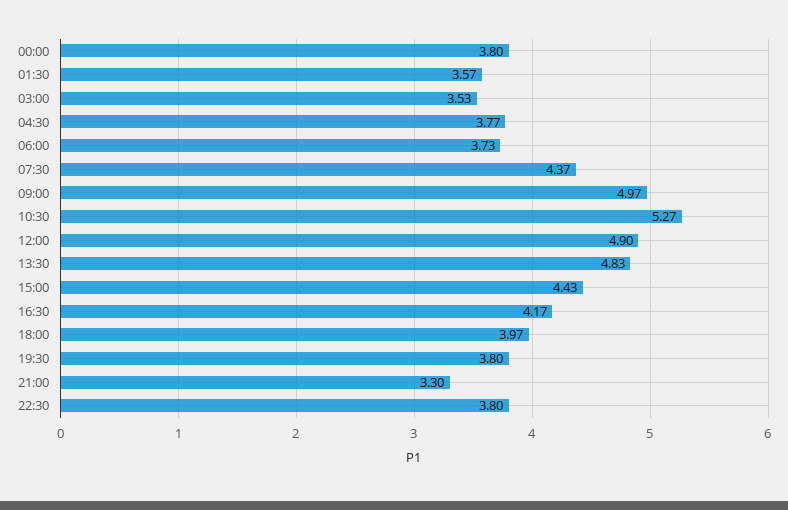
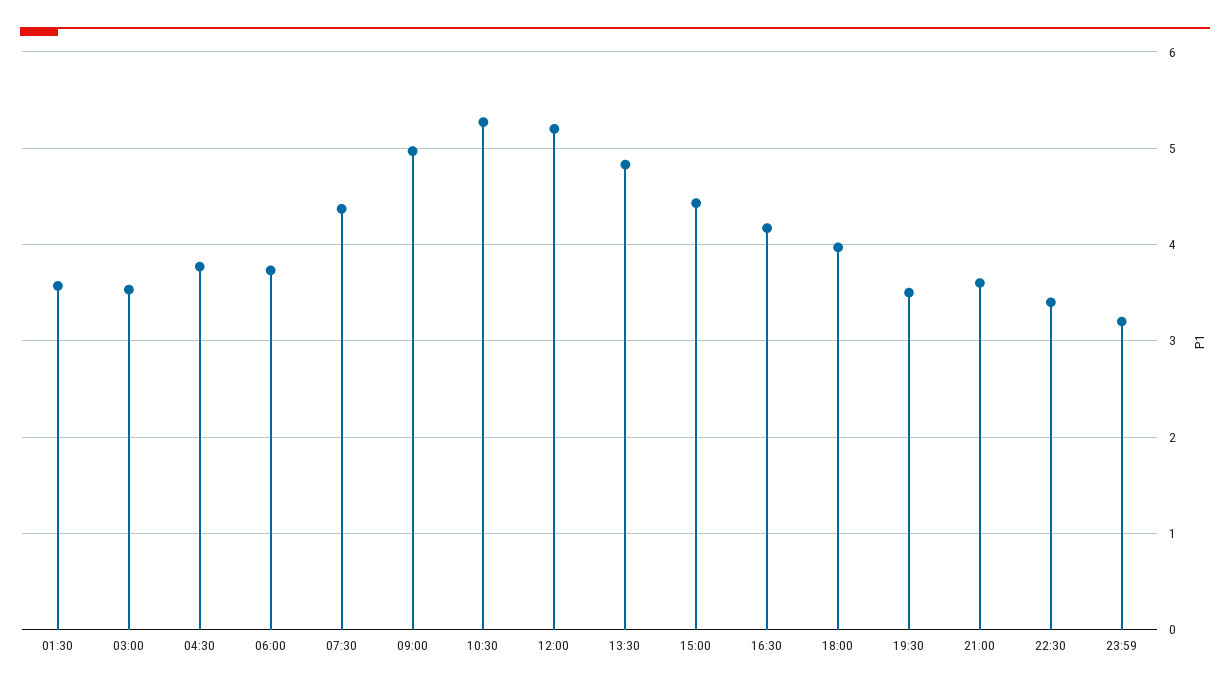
00:00: 3.8 -> none
12:00: 4.9 -> 5.2
19:30: 3.8 -> 3.5
21:00: 3.3 -> 3.6
22:30: 3.8 -> 3.4
23:59: none -> 3.2

